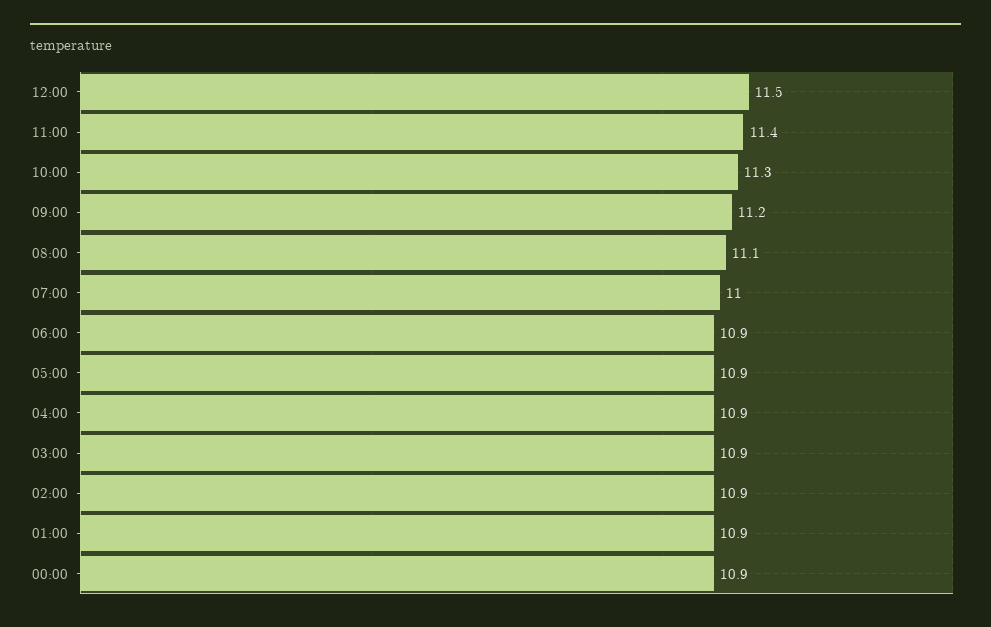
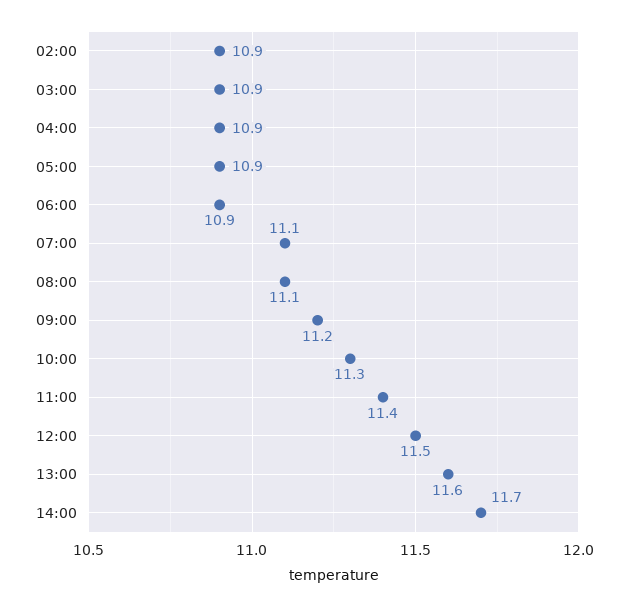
07:00: 11 -> 11.1
01:00: 10.9 -> none
00:00: 10.9 -> none
13:00: none -> 11.6
14:00: none -> 11.7

